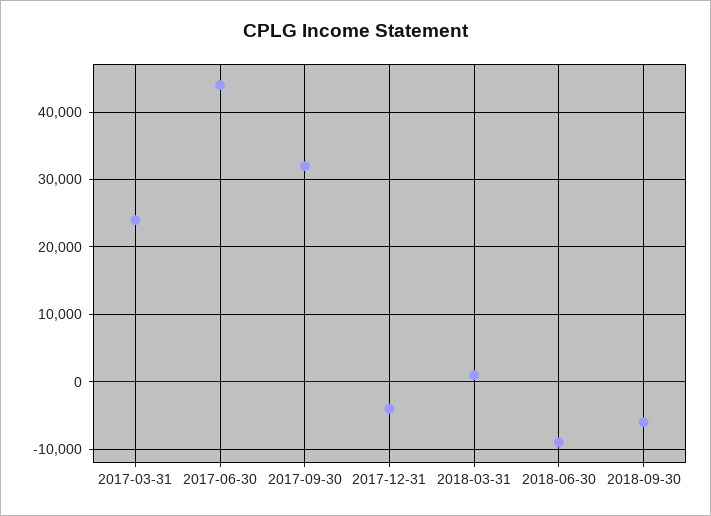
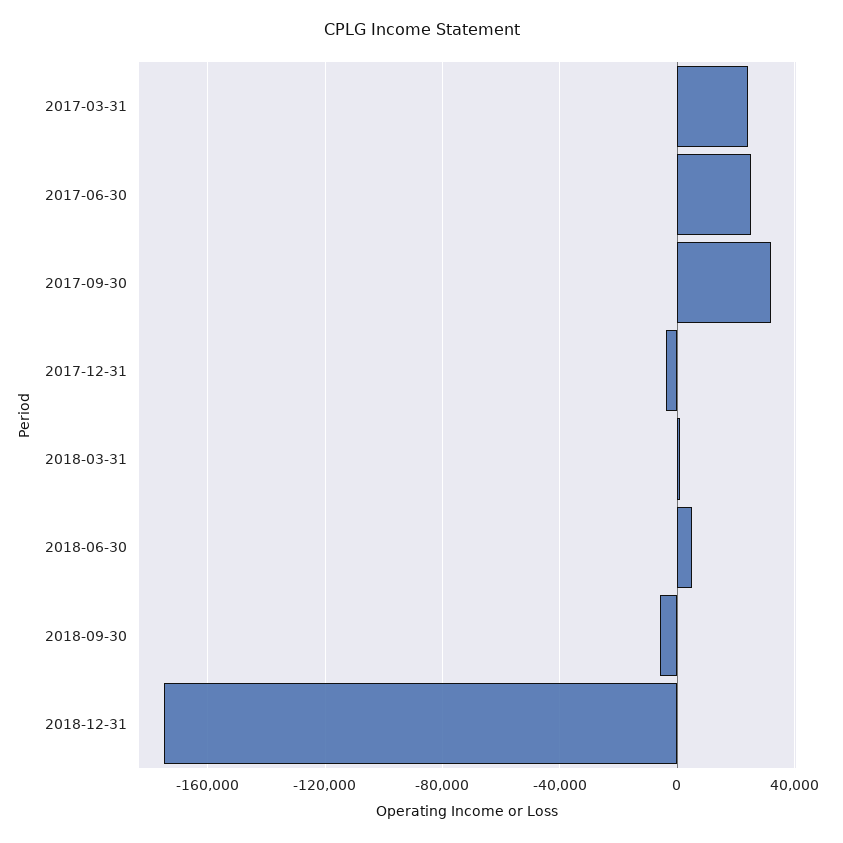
2017-06-30: 44000 -> 25000
2018-06-30: -9000 -> 5000
2018-12-31: none -> -175000

